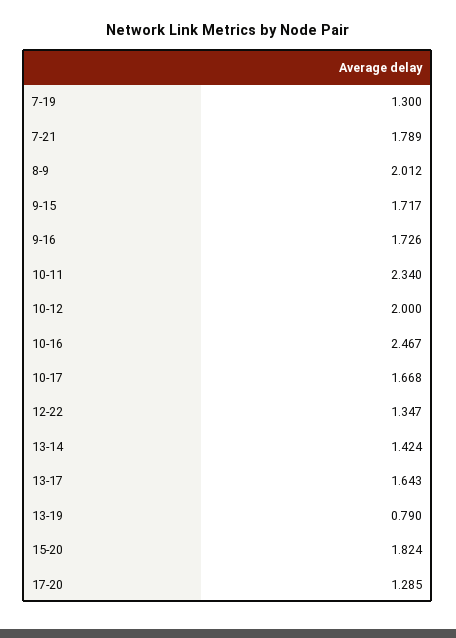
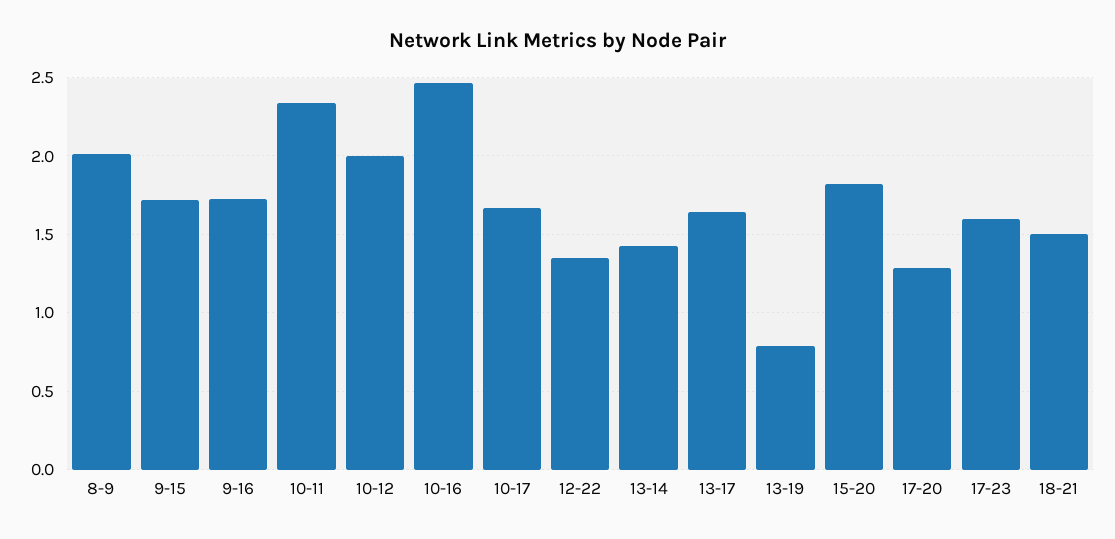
7-19: 1.3 -> none
7-21: 1.789 -> none
17-23: none -> 1.6
18-21: none -> 1.5

